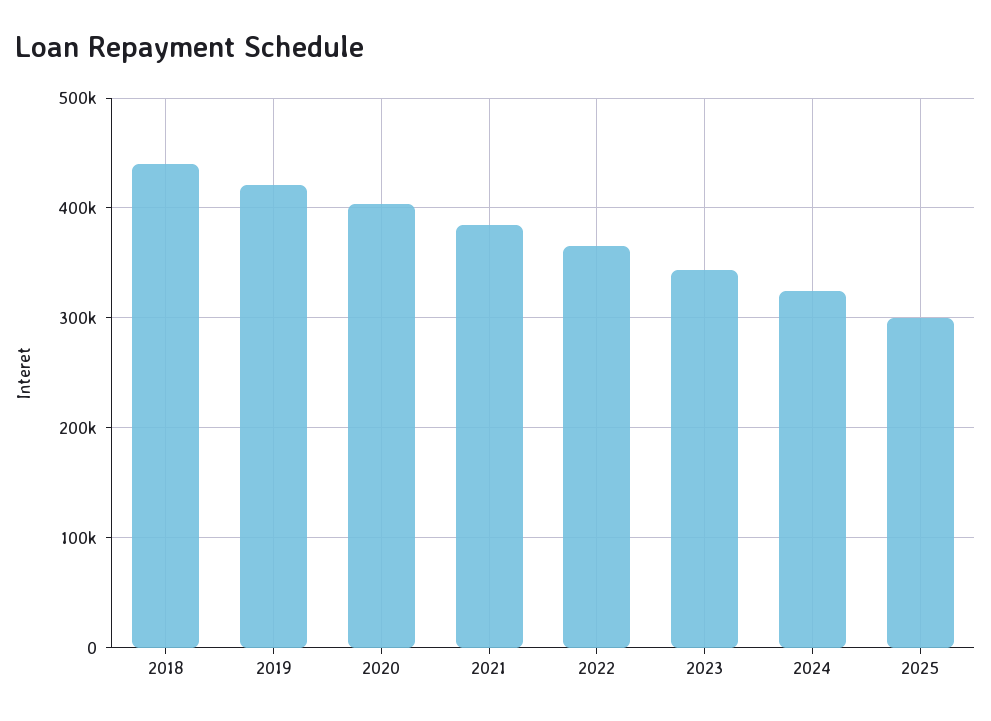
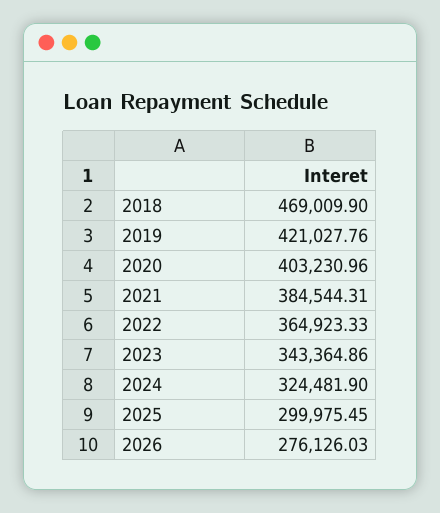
2018: 440000 -> 469009.9
2026: none -> 276126.03

